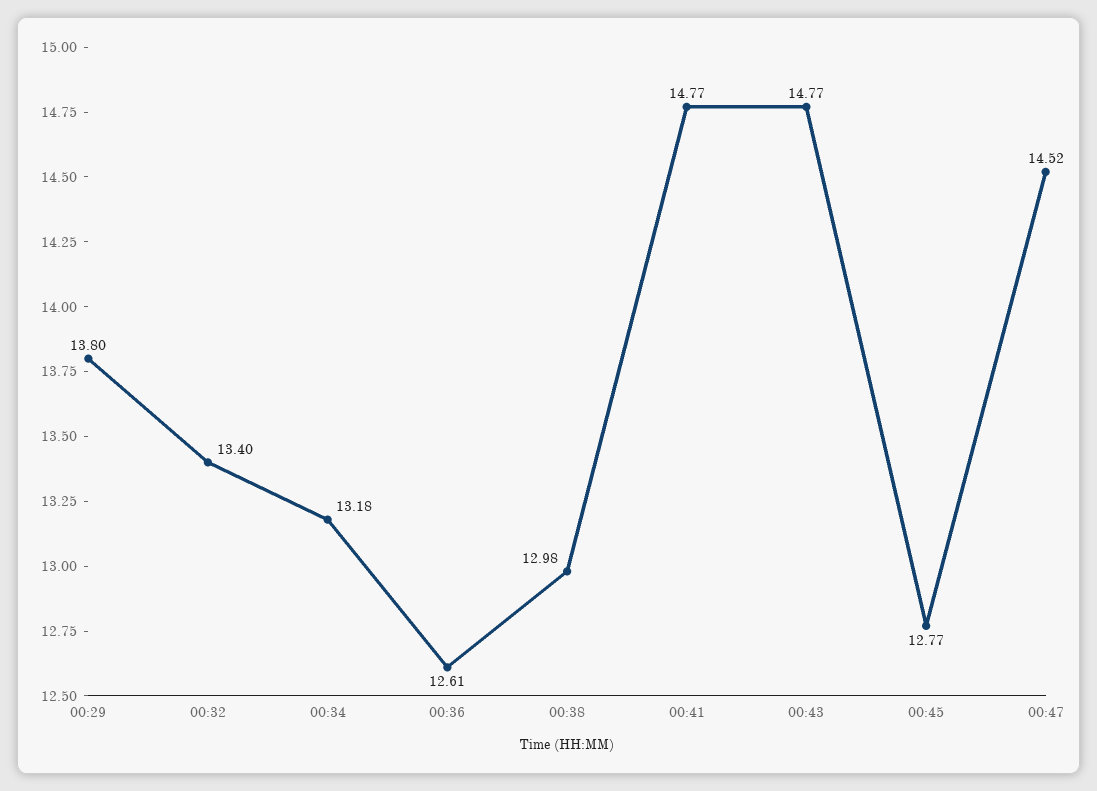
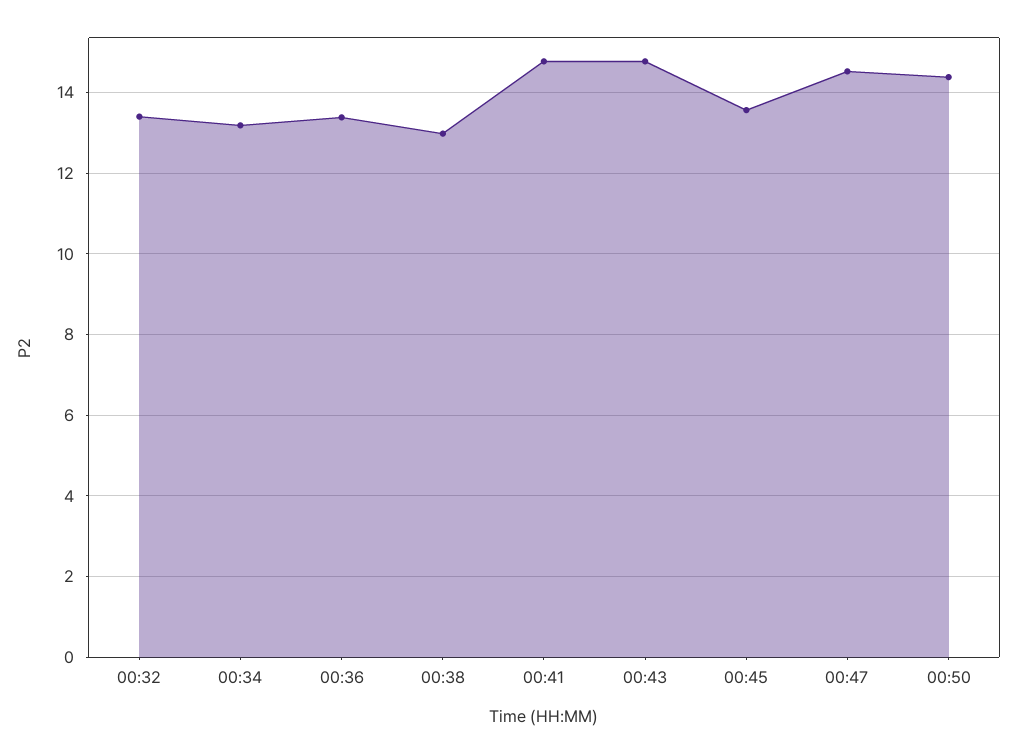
00:29: 13.8 -> none
00:36: 12.61 -> 13.4
00:45: 12.77 -> 13.6
00:50: none -> 14.4

